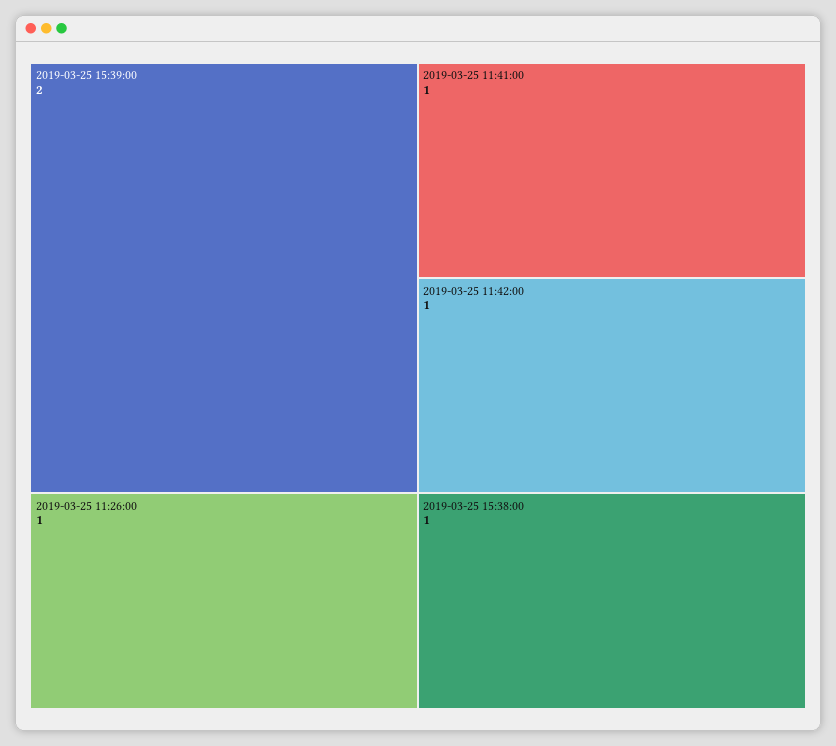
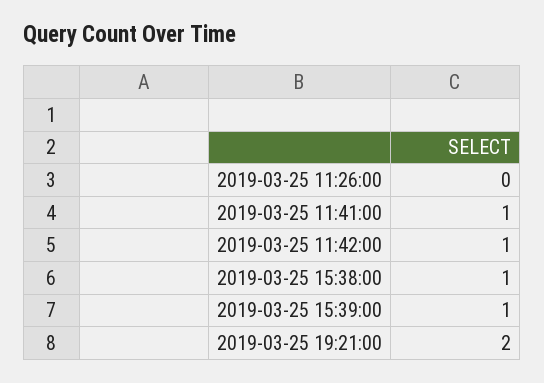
2019-03-25 15:39:00: 2 -> 1
2019-03-25 11:26:00: 1 -> 0
2019-03-25 19:21:00: none -> 2

